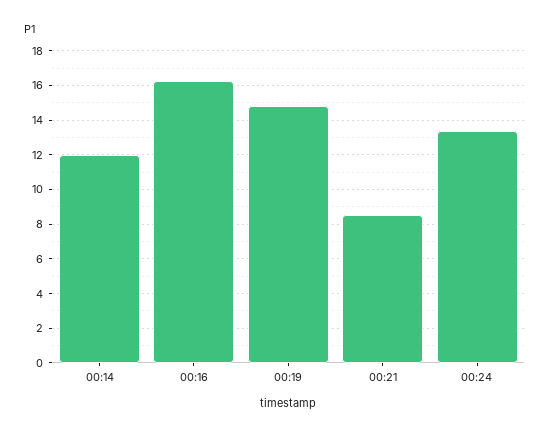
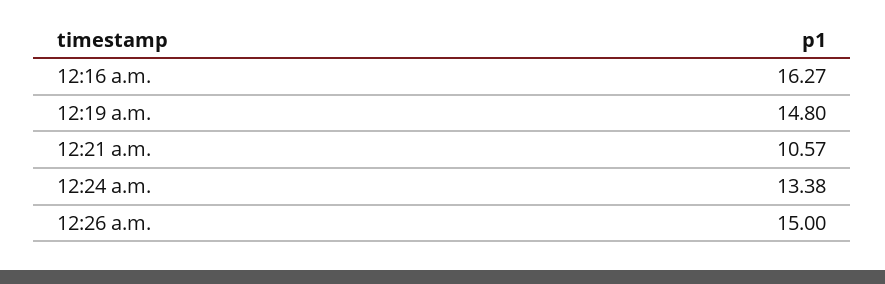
00:14: 12 -> none
00:21: 8.5 -> 10.57
12:26 a.m.: none -> 15

